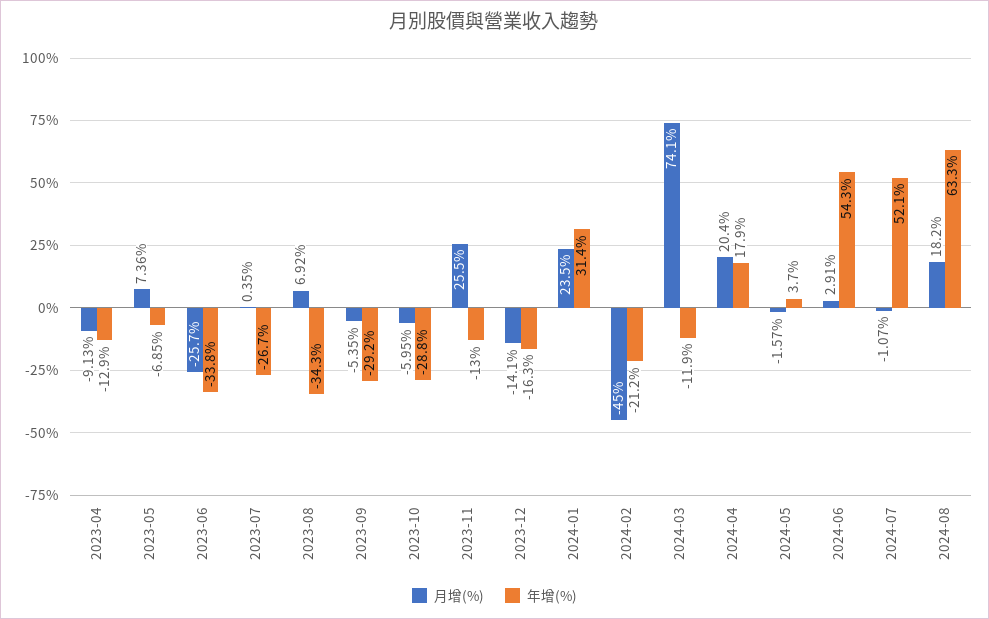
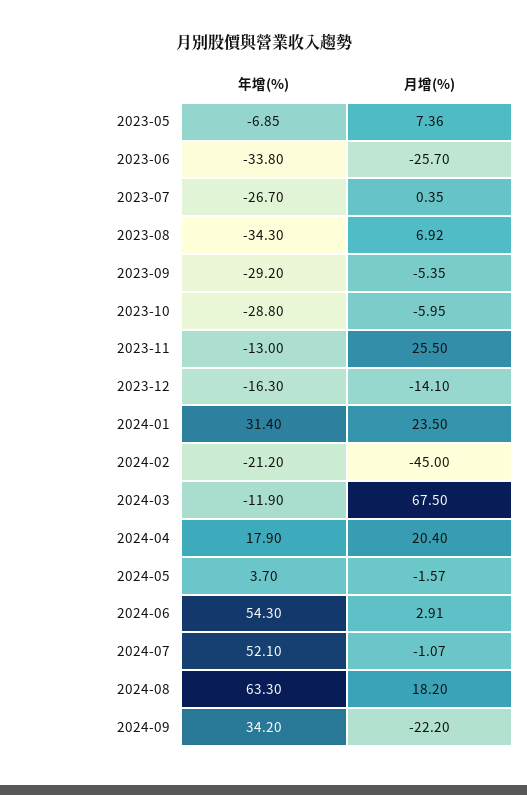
月增(%), 2023-04: -9.13 -> none
年增(%), 2023-04: -12.9 -> none
月增(%), 2024-03: 74.1 -> 67.5
年增(%), 2024-09: none -> 34.2
月增(%), 2024-09: none -> -22.2

